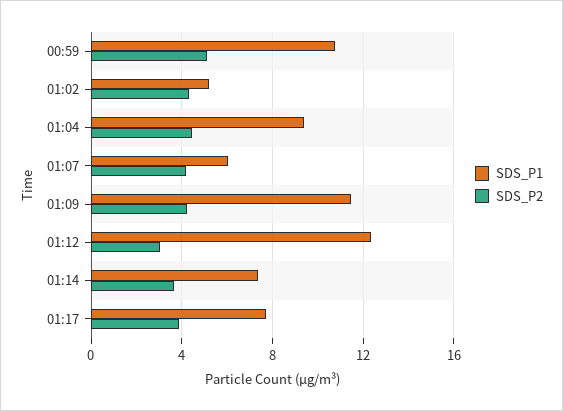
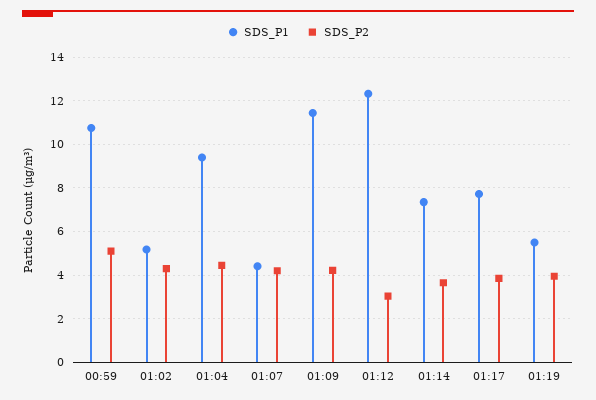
SDS_P1, 01:07: 6 -> 4.5
SDS_P1, 01:19: none -> 5.5
SDS_P2, 01:19: none -> 4

